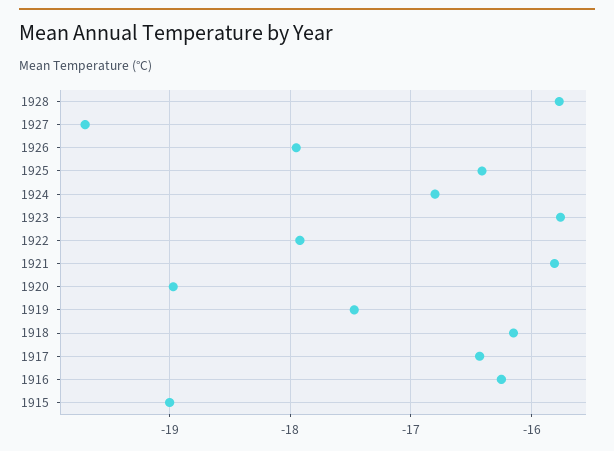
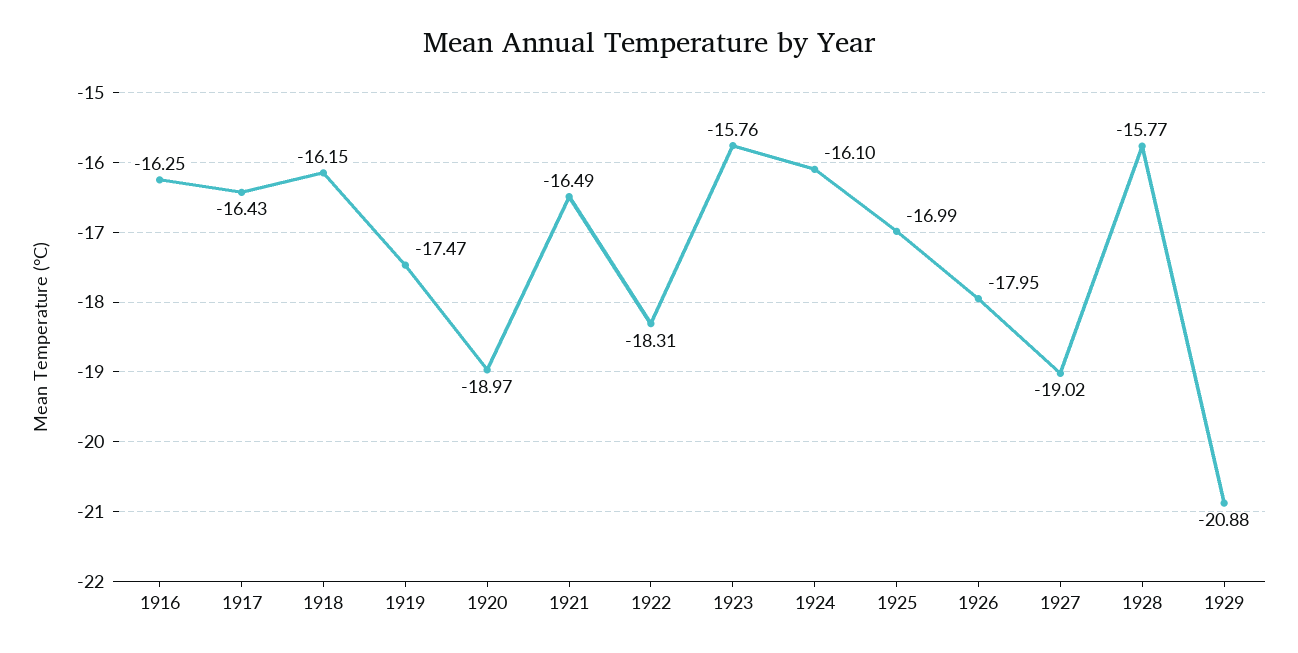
1927: -19.7 -> -19.02
1925: -16.4 -> -16.99
1924: -16.8 -> -16.1
1922: -17.9 -> -18.31
1921: -15.8 -> -16.49
1915: -19 -> none
1929: none -> -20.88

